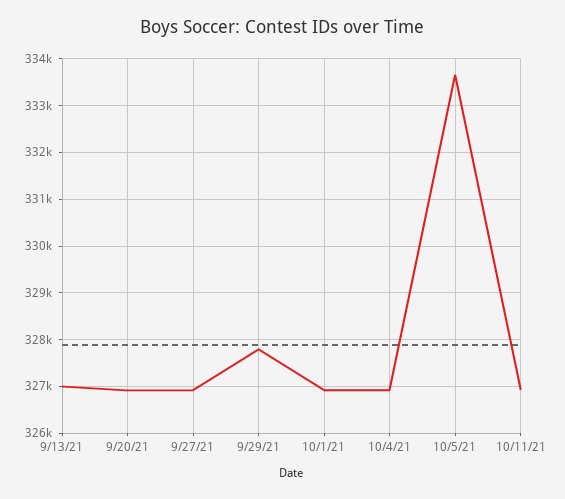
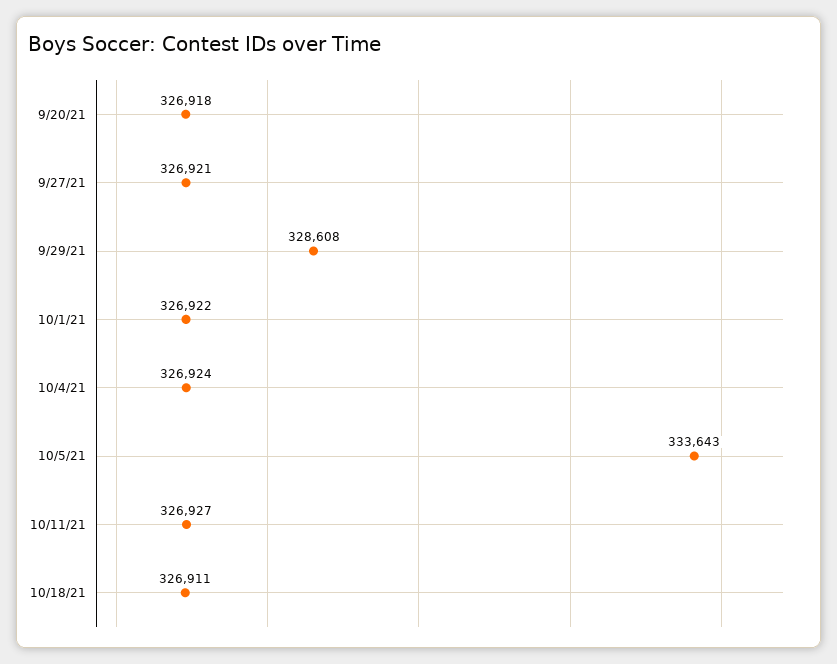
9/13/21: 327000 -> none
9/29/21: 327800 -> 328608
10/18/21: none -> 326911

